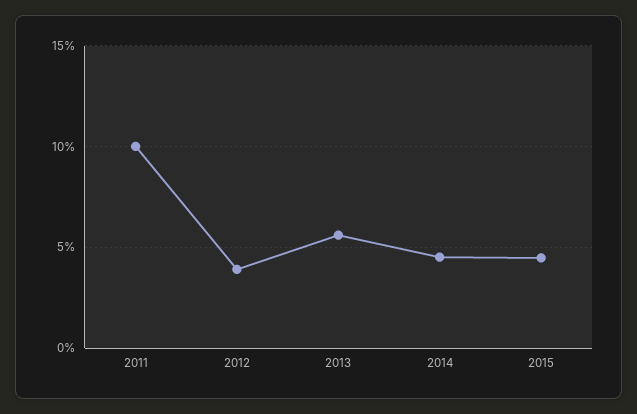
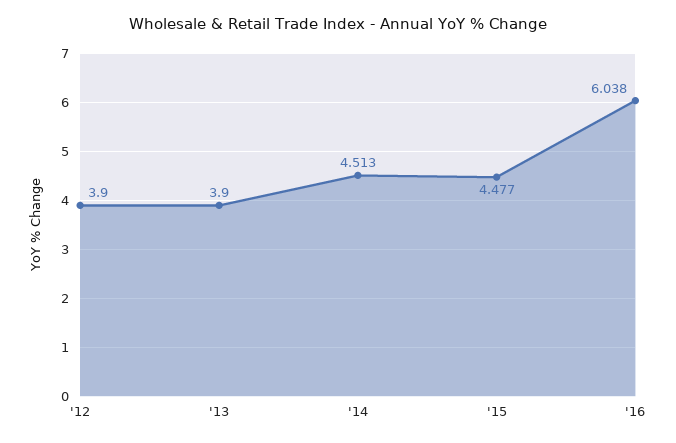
2011: 10 -> none
2013: 5.5 -> 3.9
'16: none -> 6.038

